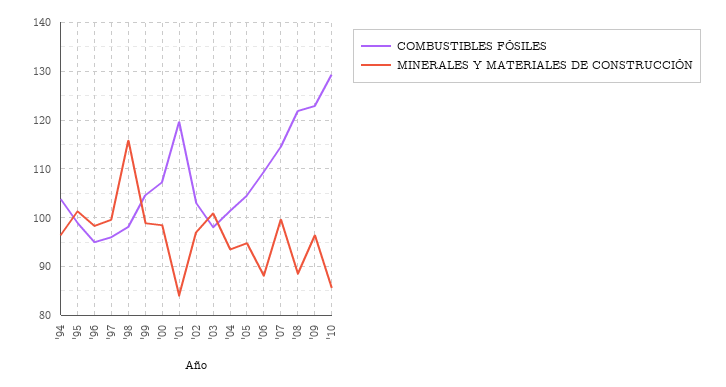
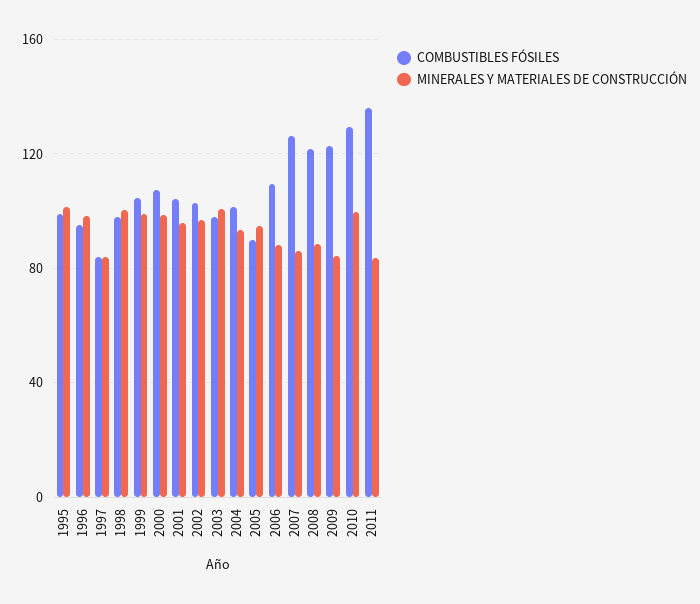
COMBUSTIBLES FÓSILES, '94: 104 -> none
MINERALES Y MATERIALES DE CONSTRUCCIÓN, '94: 96 -> none
COMBUSTIBLES FÓSILES, '97: 96 -> 85
MINERALES Y MATERIALES DE CONSTRUCCIÓN, '97: 100 -> 85
MINERALES Y MATERIALES DE CONSTRUCCIÓN, '98: 116 -> 100
COMBUSTIBLES FÓSILES, '01: 120 -> 105
MINERALES Y MATERIALES DE CONSTRUCCIÓN, '01: 84 -> 95
COMBUSTIBLES FÓSILES, '05: 104 -> 90
COMBUSTIBLES FÓSILES, '07: 114 -> 125
MINERALES Y MATERIALES DE CONSTRUCCIÓN, '07: 100 -> 85
MINERALES Y MATERIALES DE CONSTRUCCIÓN, '09: 96 -> 85
MINERALES Y MATERIALES DE CONSTRUCCIÓN, '10: 86 -> 100
COMBUSTIBLES FÓSILES, 2011: none -> 135
MINERALES Y MATERIALES DE CONSTRUCCIÓN, 2011: none -> 85

